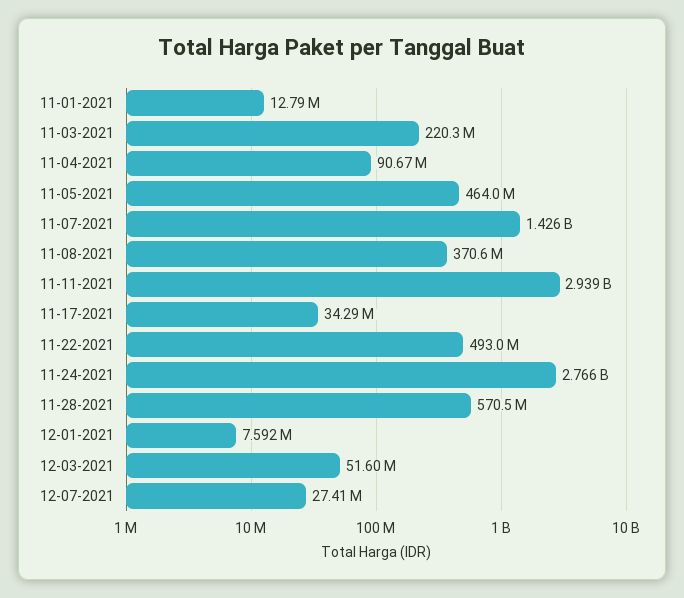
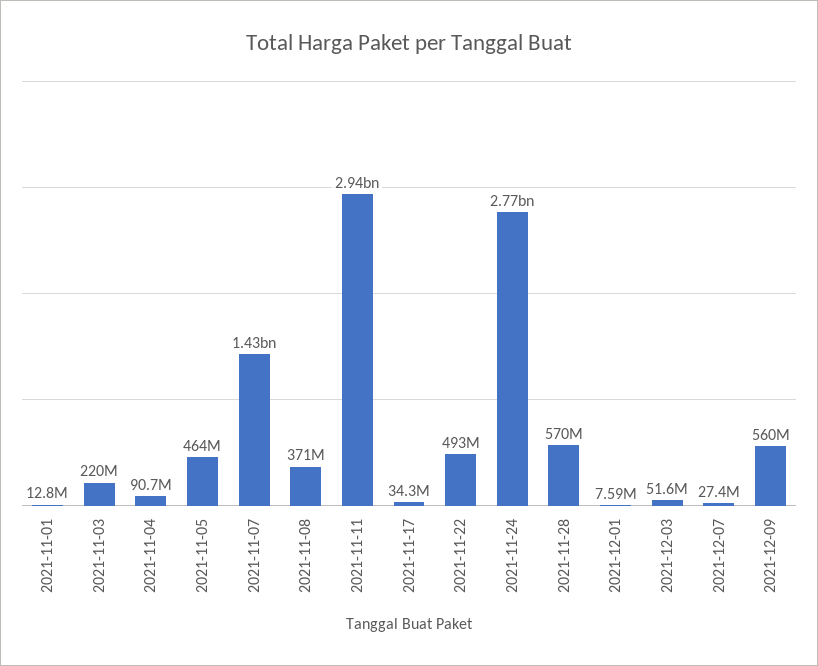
2021-12-09: none -> 560000000

